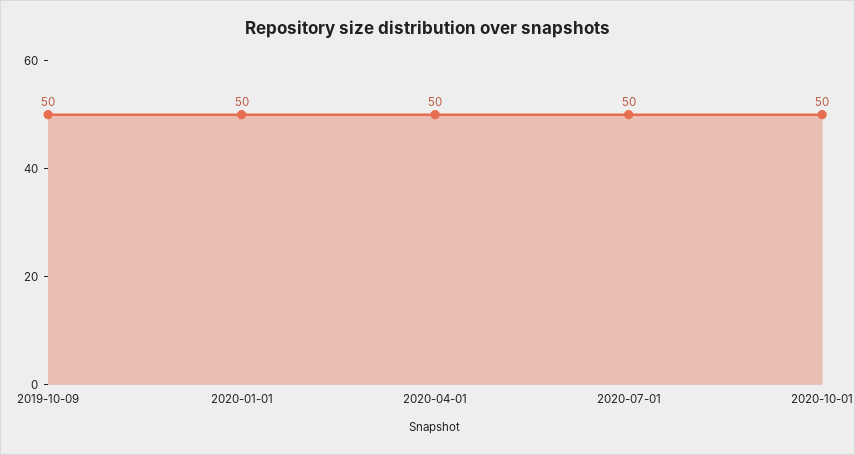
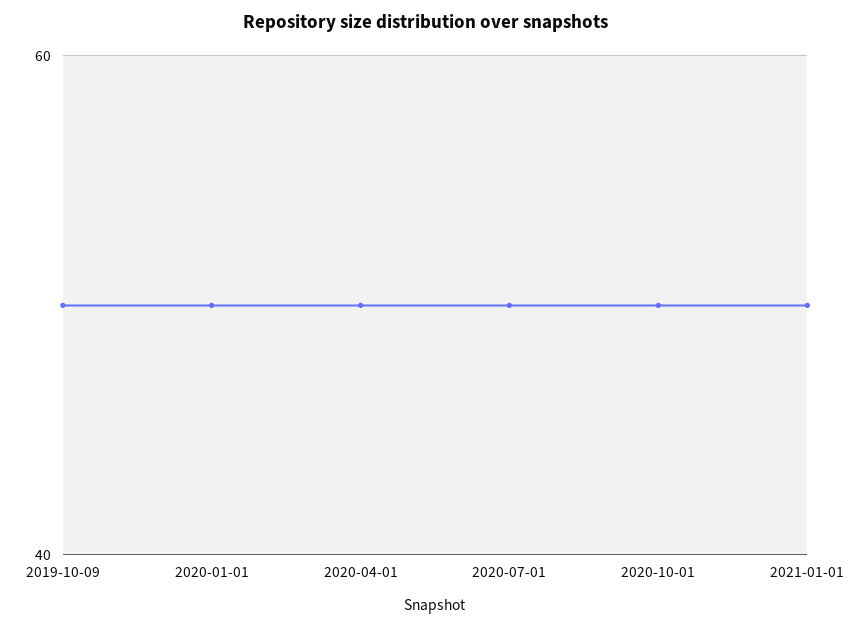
2021-01-01: none -> 50

